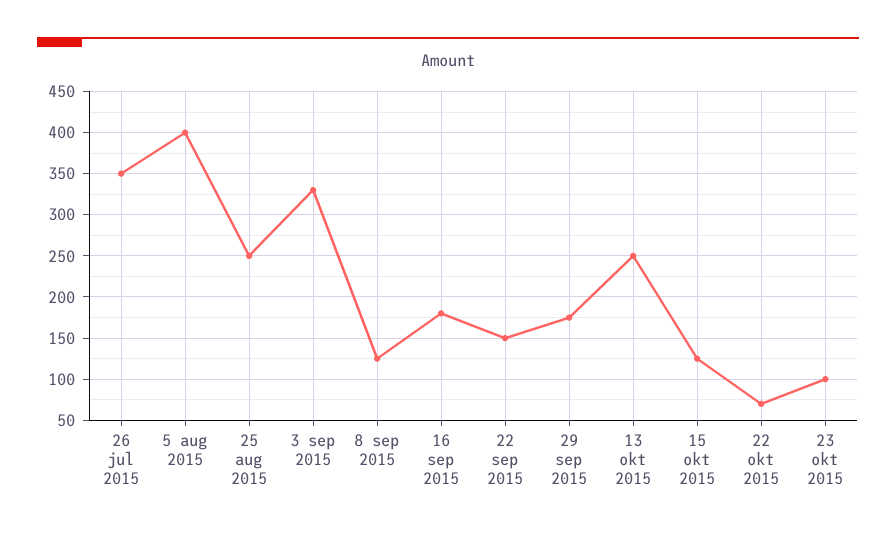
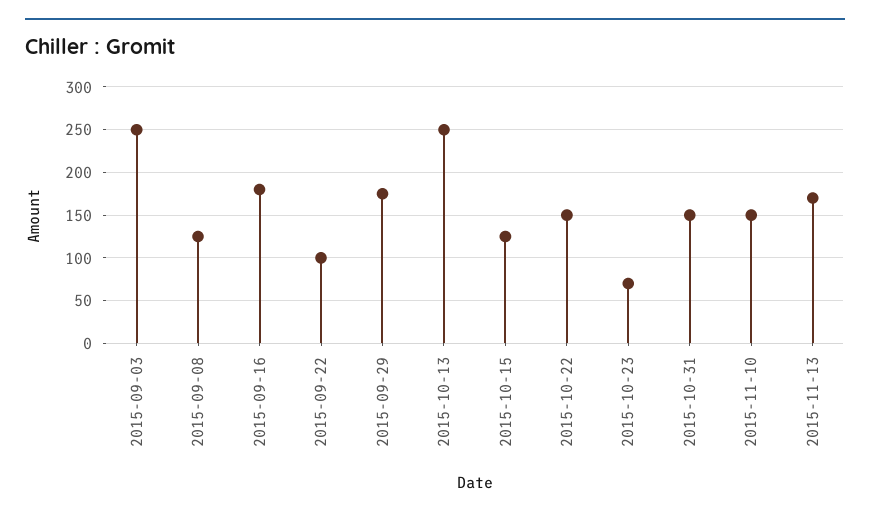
26 jul 2015: 350 -> none
5 aug 2015: 400 -> none
25 aug 2015: 250 -> none
3 sep 2015: 330 -> 250
22 sep 2015: 150 -> 100
22 okt 2015: 70 -> 150
23 okt 2015: 100 -> 70
2015-10-31: none -> 150
2015-11-10: none -> 150
2015-11-13: none -> 170

